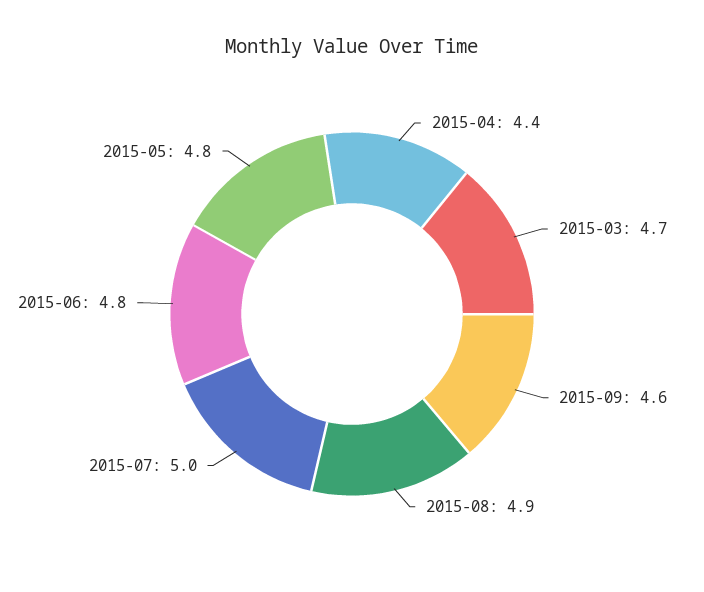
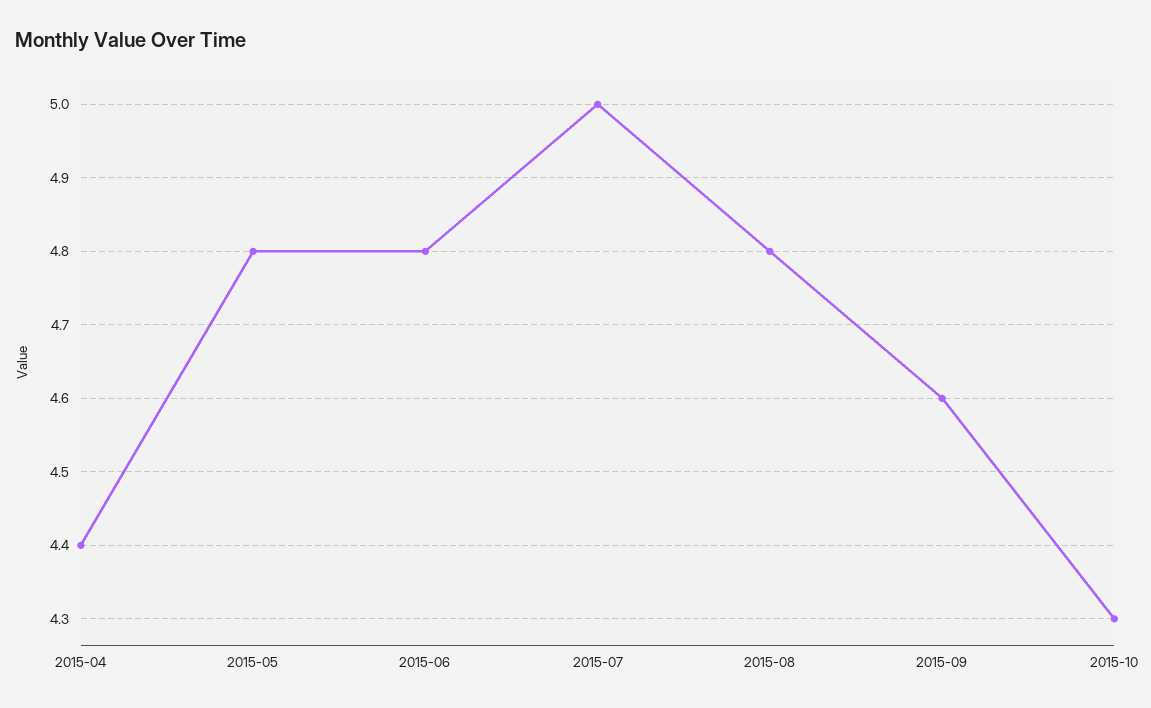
2015-03: 4.7 -> none
2015-08: 4.9 -> 4.8
2015-10: none -> 4.3

